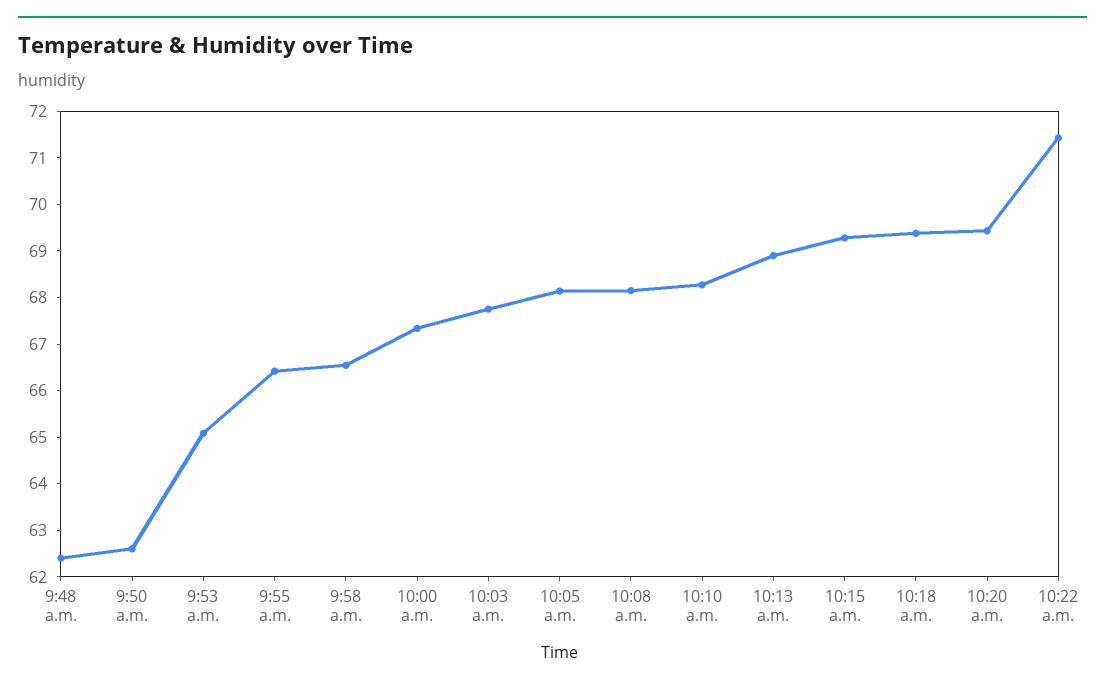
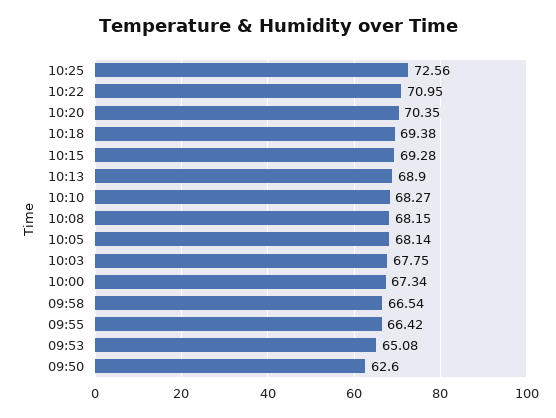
9:48 a.m.: 62.4 -> none
10:20 a.m.: 69.4 -> 70.35
10:22 a.m.: 71.4 -> 70.95
10:25: none -> 72.56

